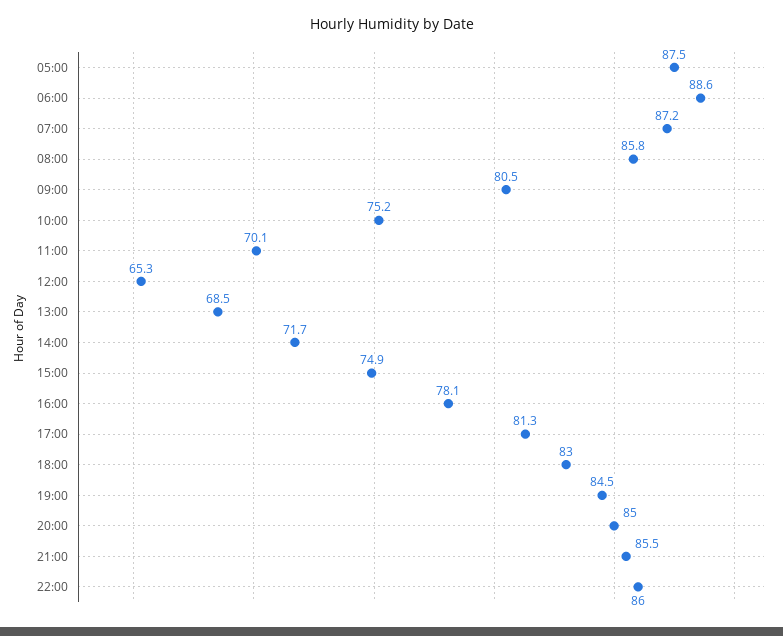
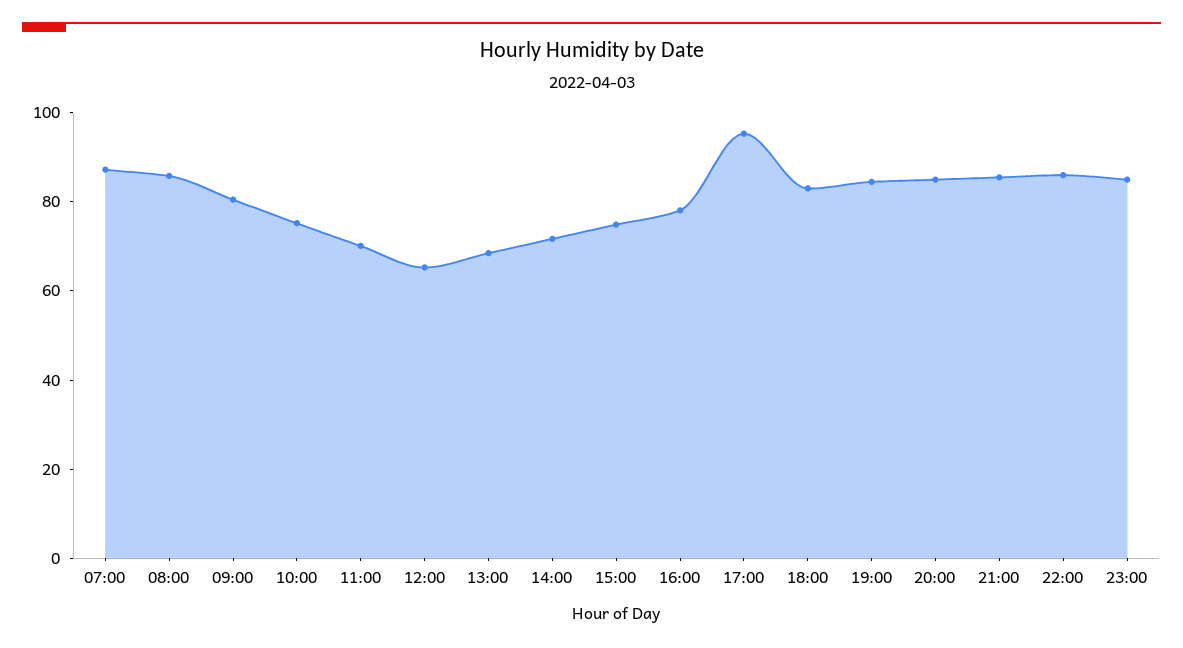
05:00: 87.5 -> none
06:00: 88.6 -> none
17:00: 81.3 -> 95
23:00: none -> 85

